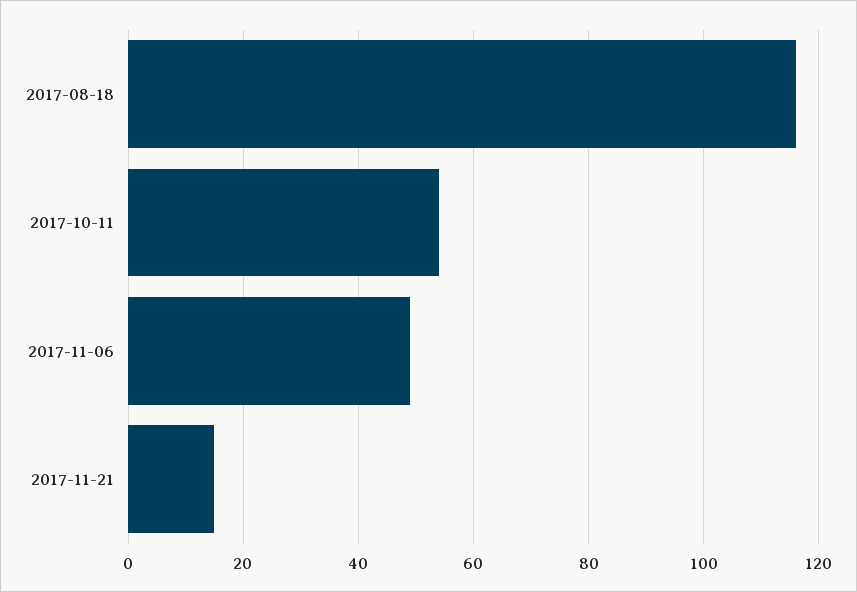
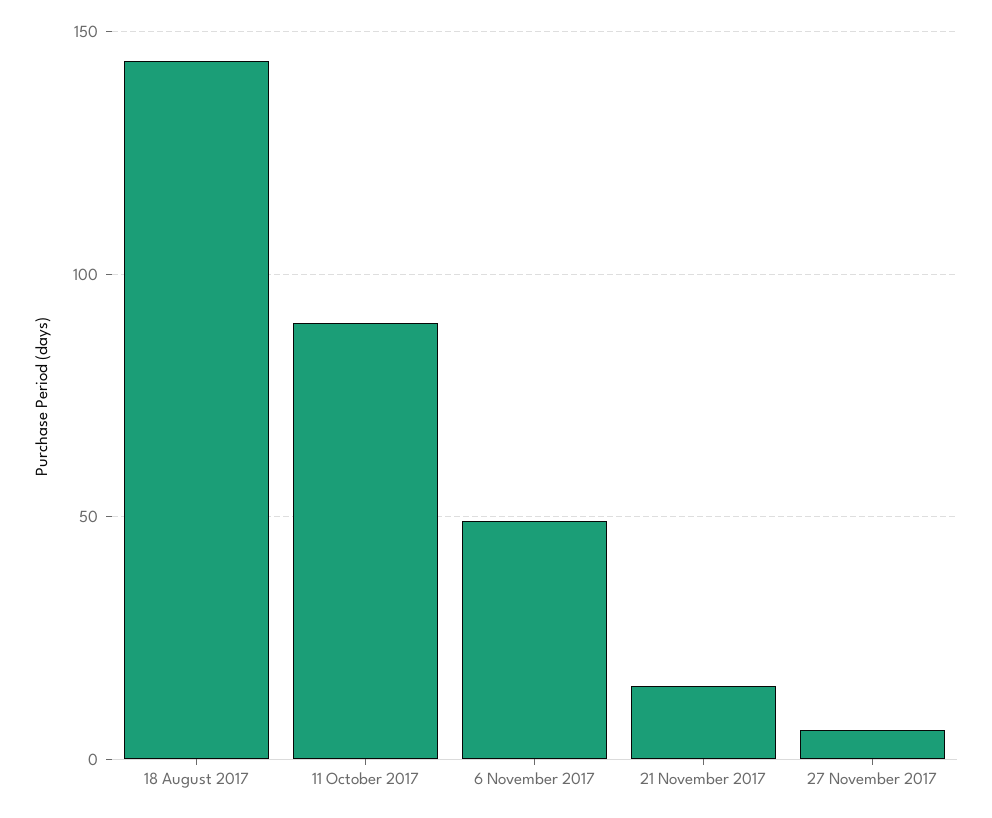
2017-08-18: 115 -> 145
2017-10-11: 55 -> 90
27 November 2017: none -> 5

